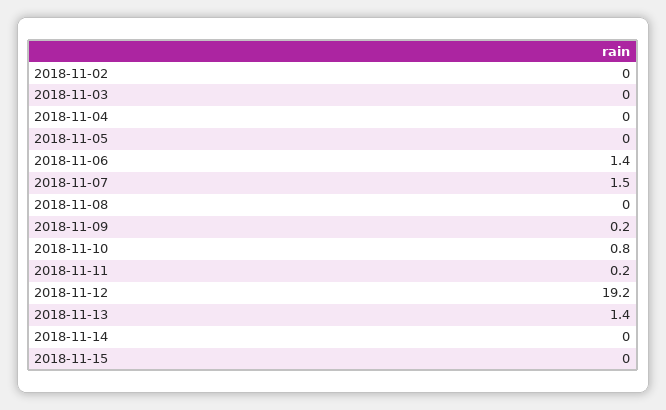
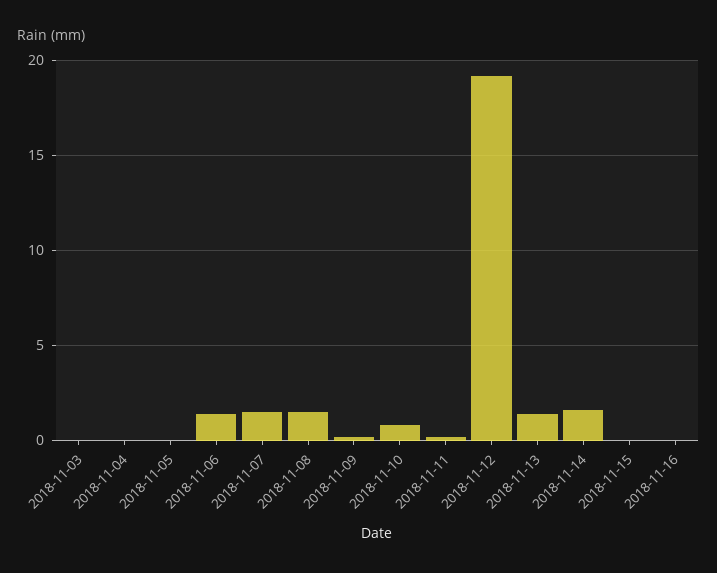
2018-11-02: 0 -> none
2018-11-08: 0 -> 1.5
2018-11-14: 0 -> 1.5
2018-11-16: none -> 0

